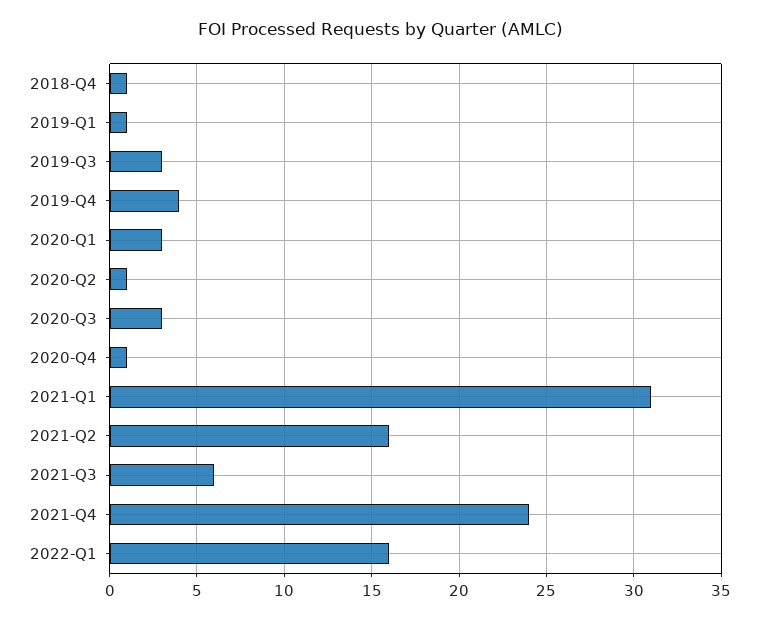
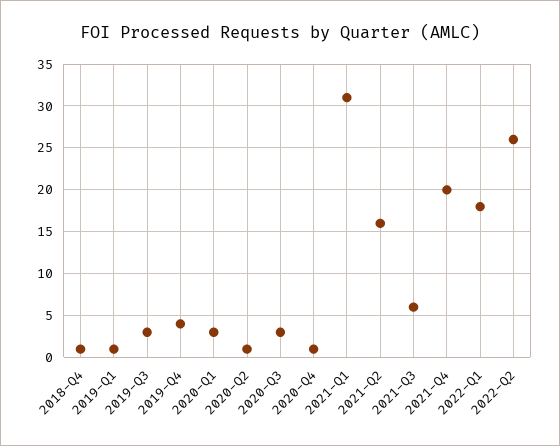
2021-Q4: 24 -> 20
2022-Q1: 16 -> 18
2022-Q2: none -> 26

